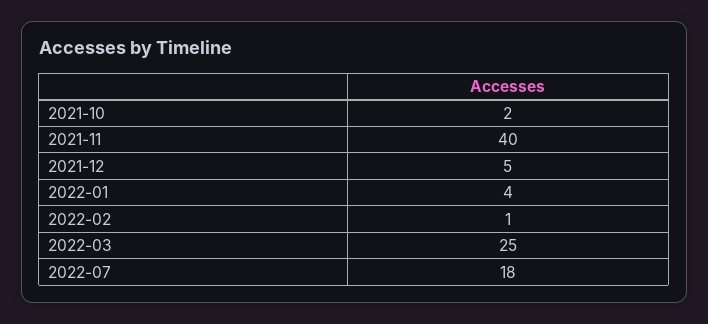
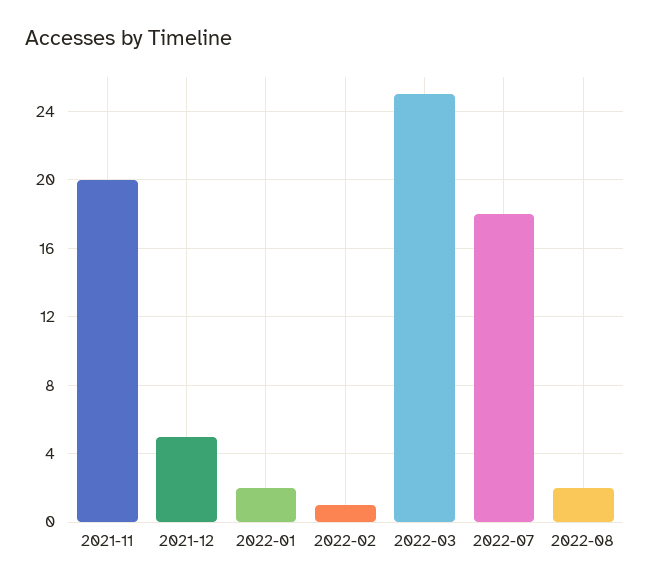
2021-10: 2 -> none
2021-11: 40 -> 20
2022-01: 4 -> 2
2022-08: none -> 2

